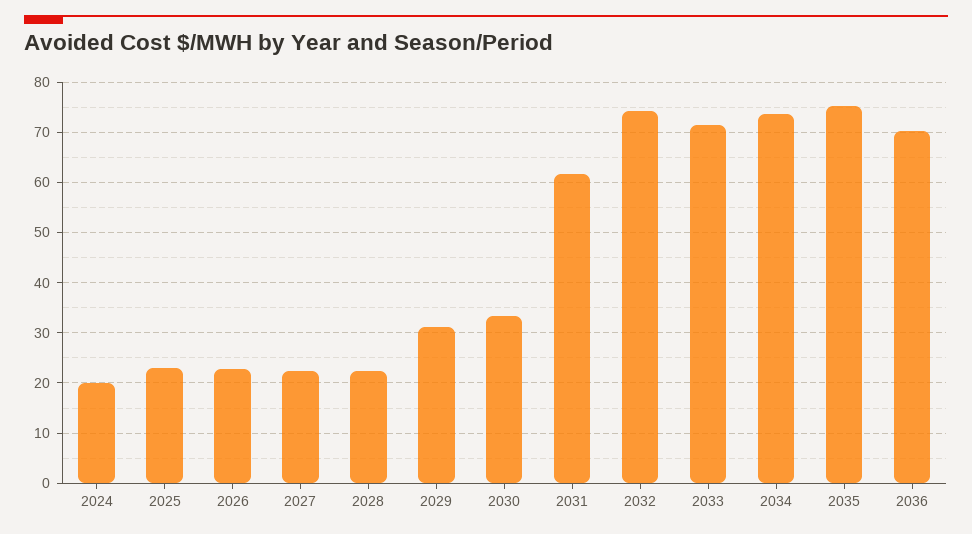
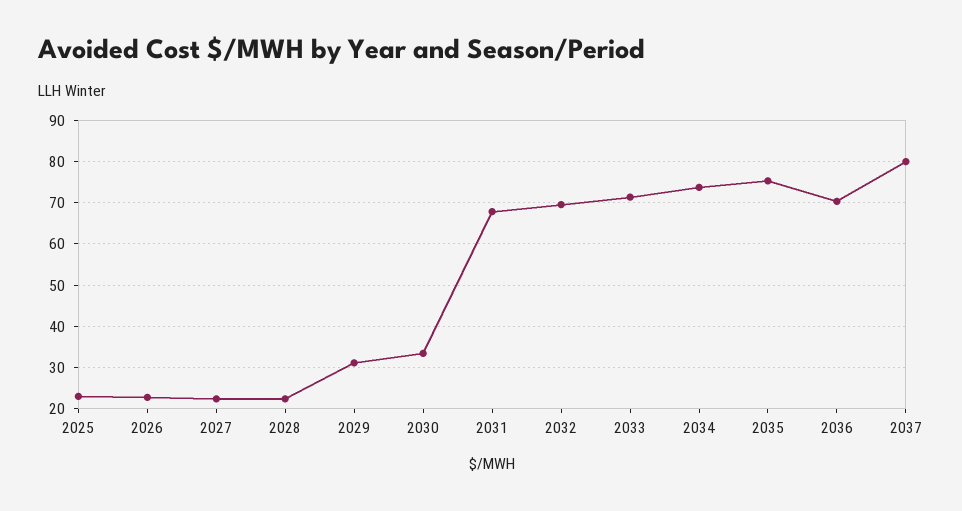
2024: 20 -> none
2031: 62 -> 68
2032: 74 -> 70
2037: none -> 80

